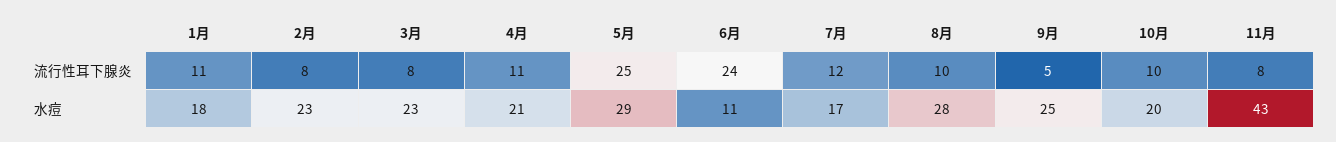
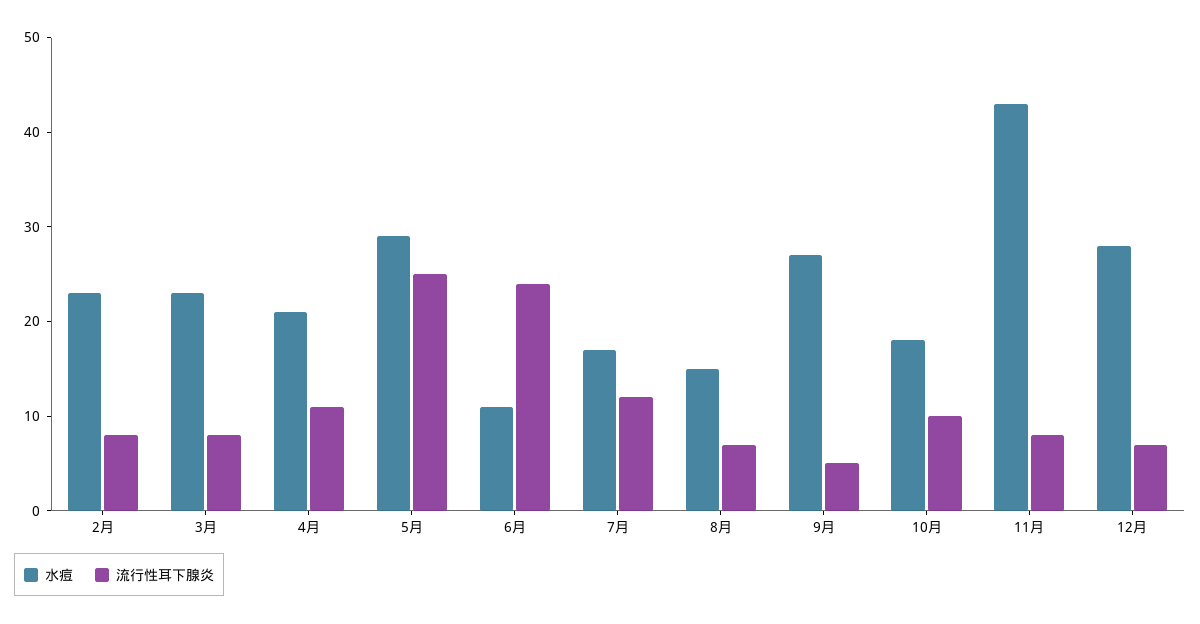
流行性耳下腺炎, 1月: 11 -> none
流行性耳下腺炎, 8月: 10 -> 7
水痘, 1月: 18 -> none
水痘, 8月: 28 -> 15
水痘, 9月: 25 -> 27
水痘, 10月: 20 -> 18
水痘, 12月: none -> 28
流行性耳下腺炎, 12月: none -> 7

